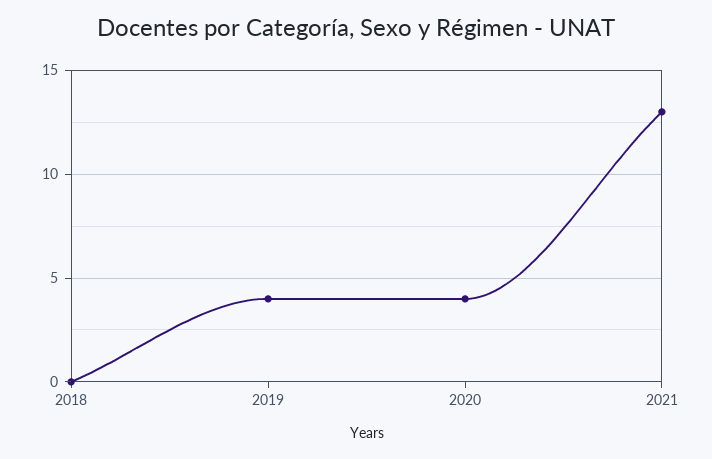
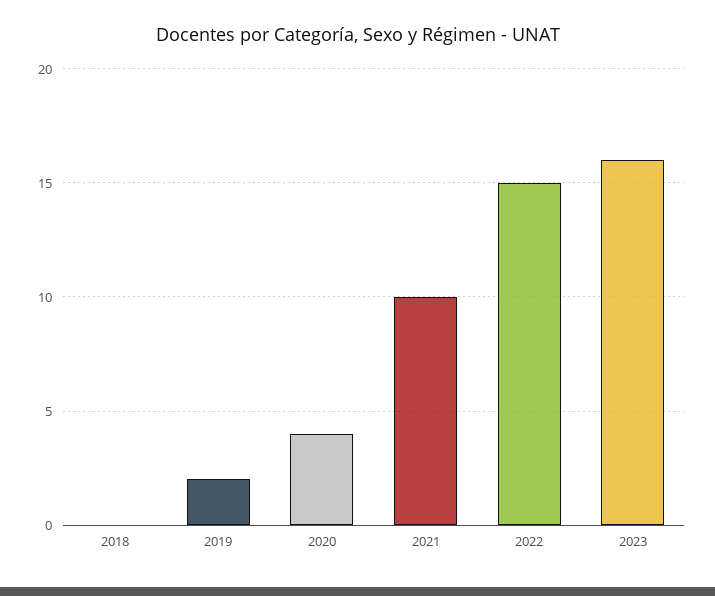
2019: 4 -> 2
2021: 13 -> 10
2022: none -> 15
2023: none -> 16

